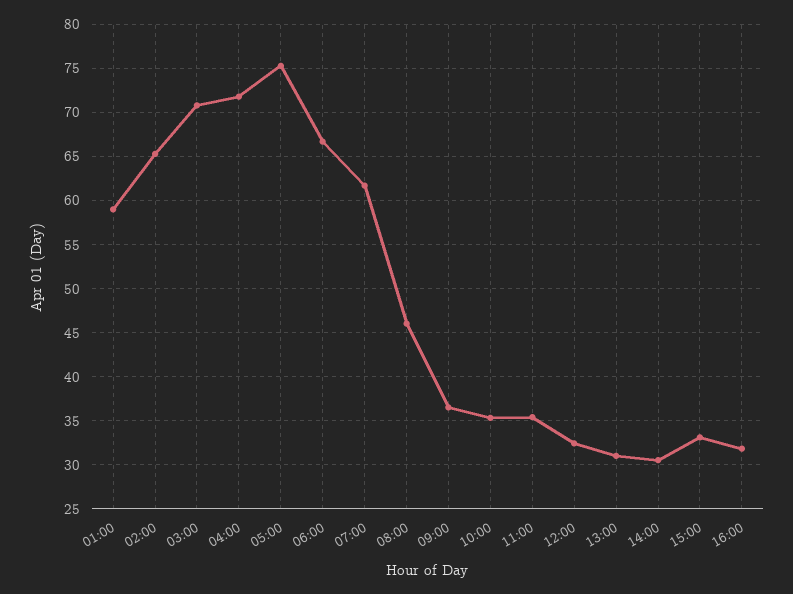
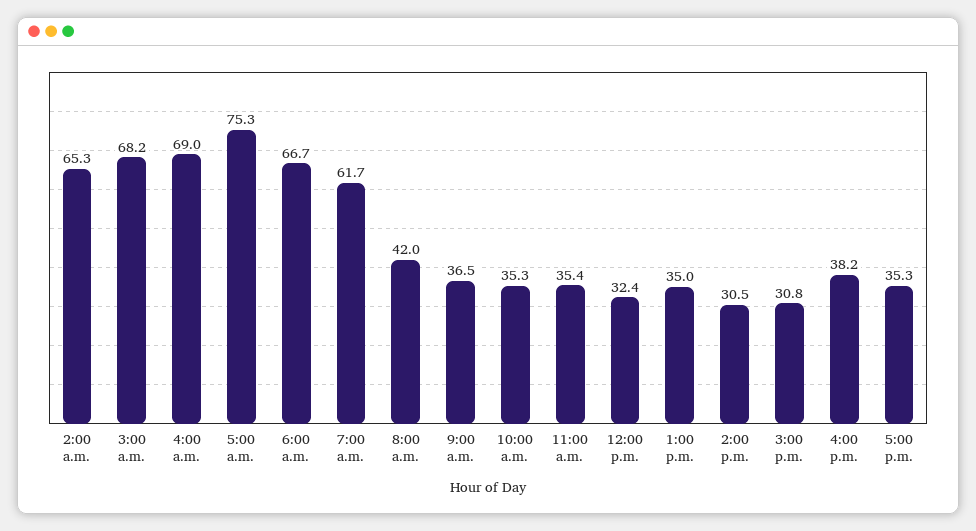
01:00: 59 -> none
03:00: 71 -> 68.2
04:00: 72 -> 69
08:00: 46 -> 42
13:00: 31 -> 35
15:00: 33 -> 30.8
16:00: 32 -> 38.2
5:00 p.m.: none -> 35.3

